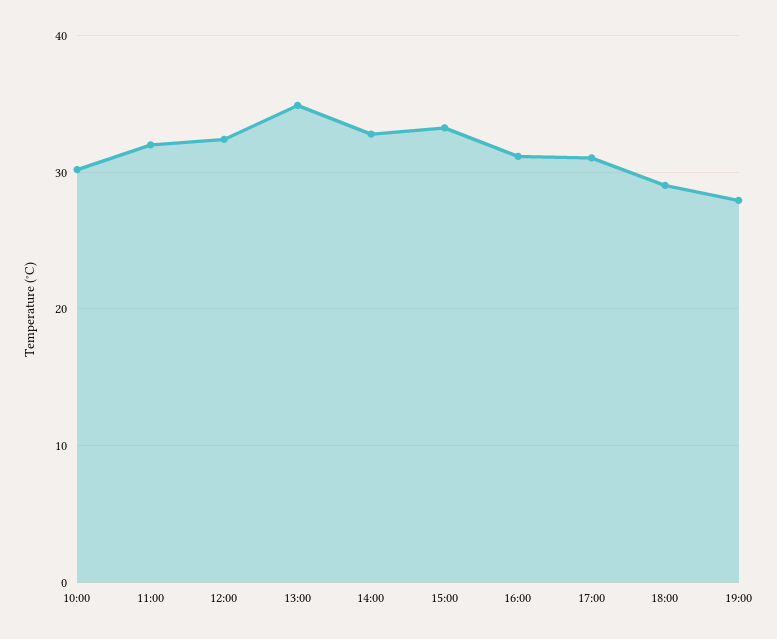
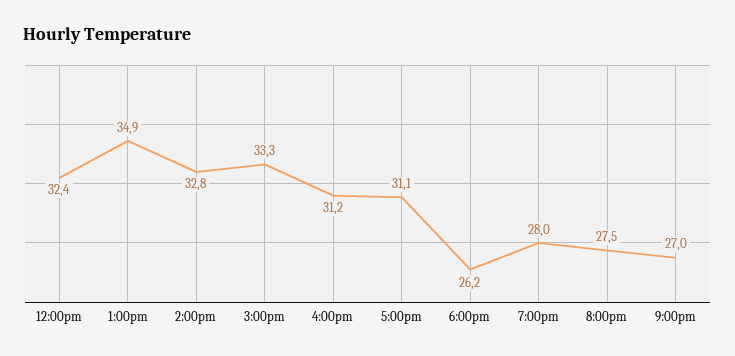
10:00: 30 -> none
11:00: 32 -> none
18:00: 29 -> 26.2
8:00pm: none -> 27.5
9:00pm: none -> 27

